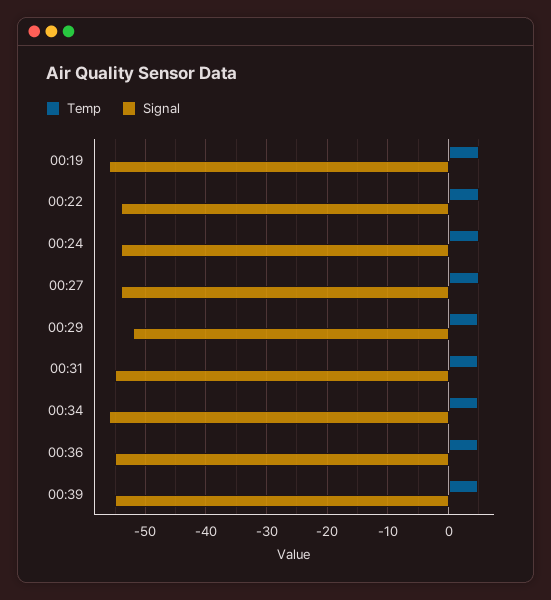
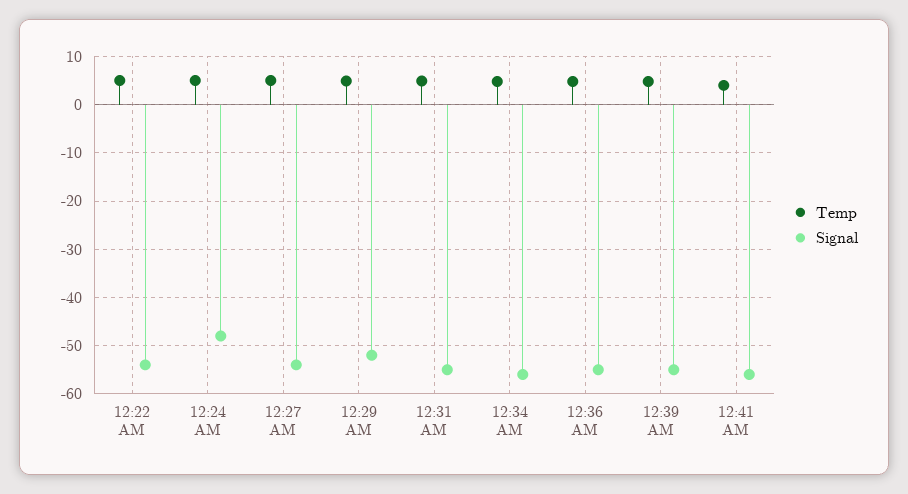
Temp, 00:19: 5 -> none
Signal, 00:19: -56 -> none
Signal, 00:24: -54 -> -48
Temp, 12:41 AM: none -> 4
Signal, 12:41 AM: none -> -56

